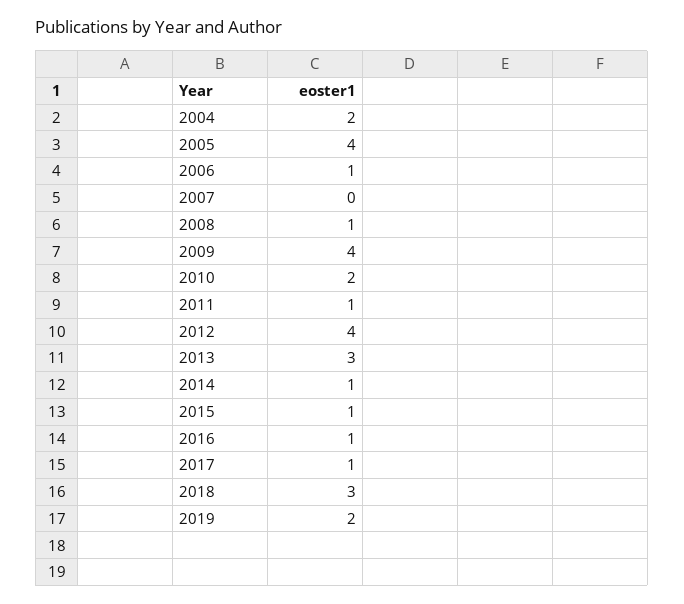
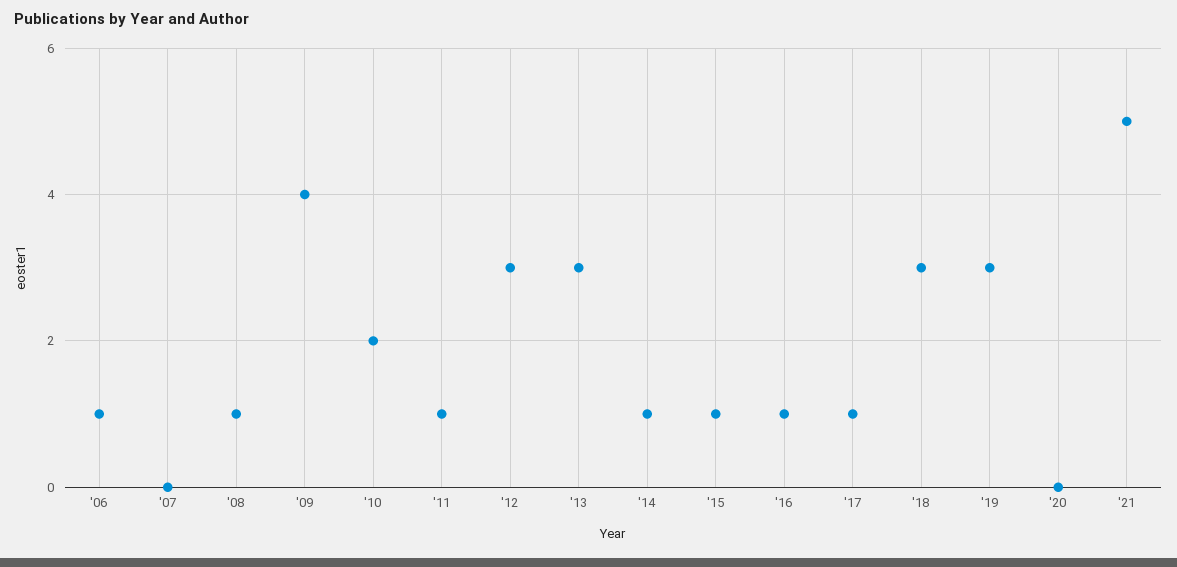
2004: 2 -> none
2005: 4 -> none
2012: 4 -> 3
2019: 2 -> 3
'20: none -> 0
'21: none -> 5

